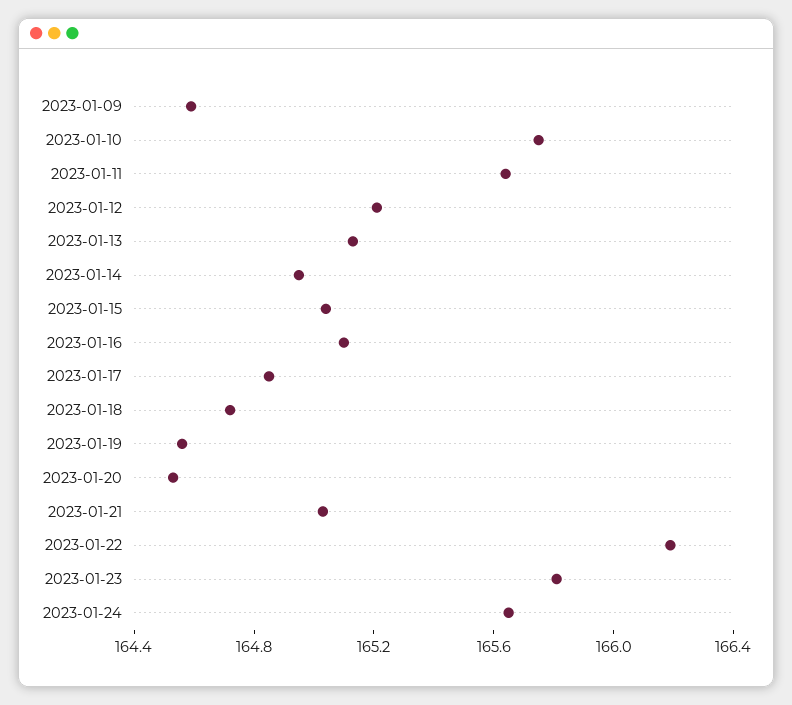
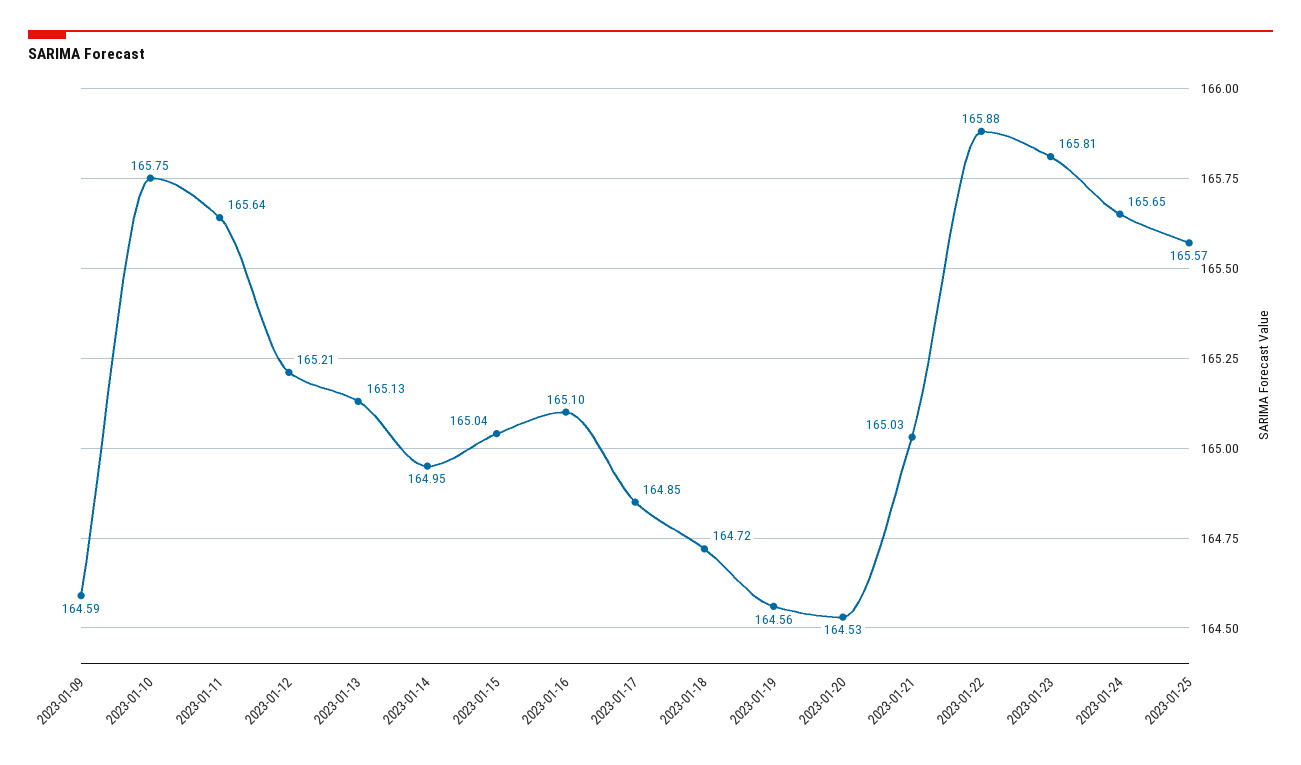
2023-01-22: 166.2 -> 165.88
2023-01-25: none -> 165.57

